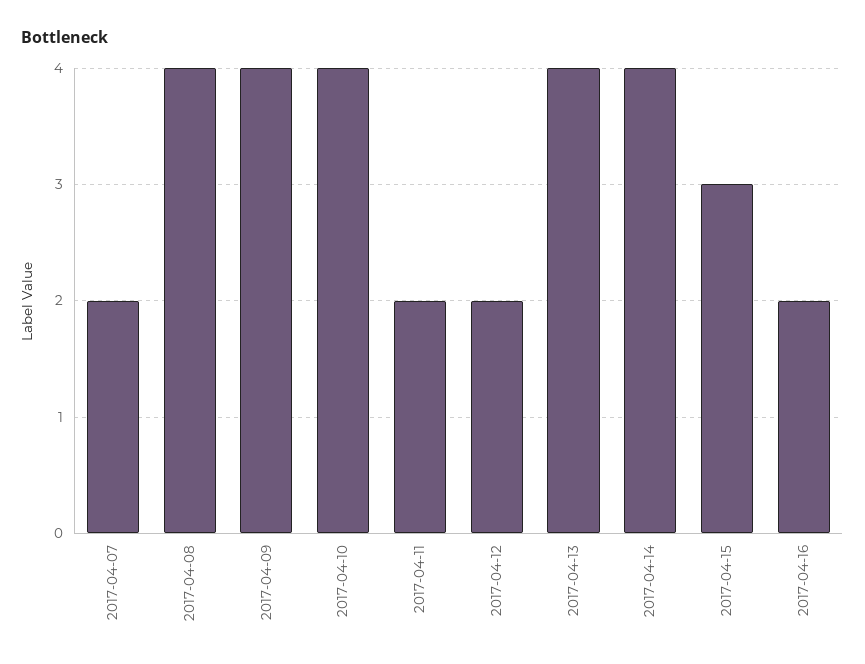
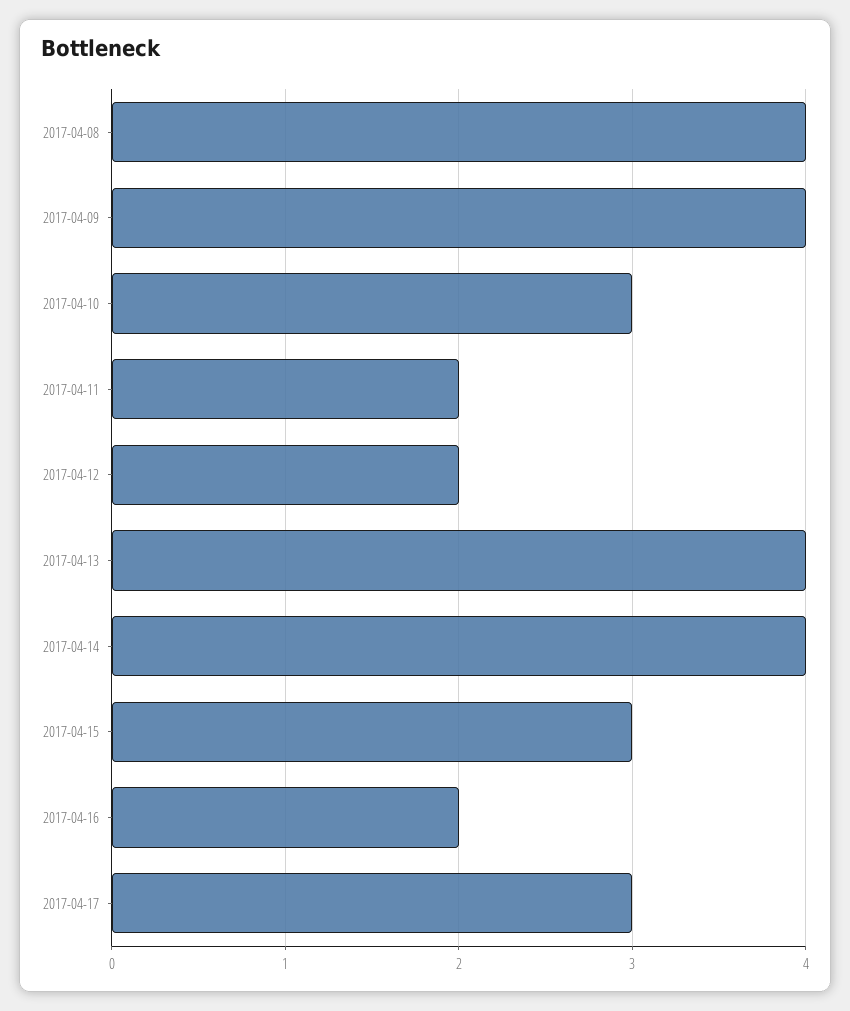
2017-04-07: 2 -> none
2017-04-10: 4 -> 3
2017-04-17: none -> 3

